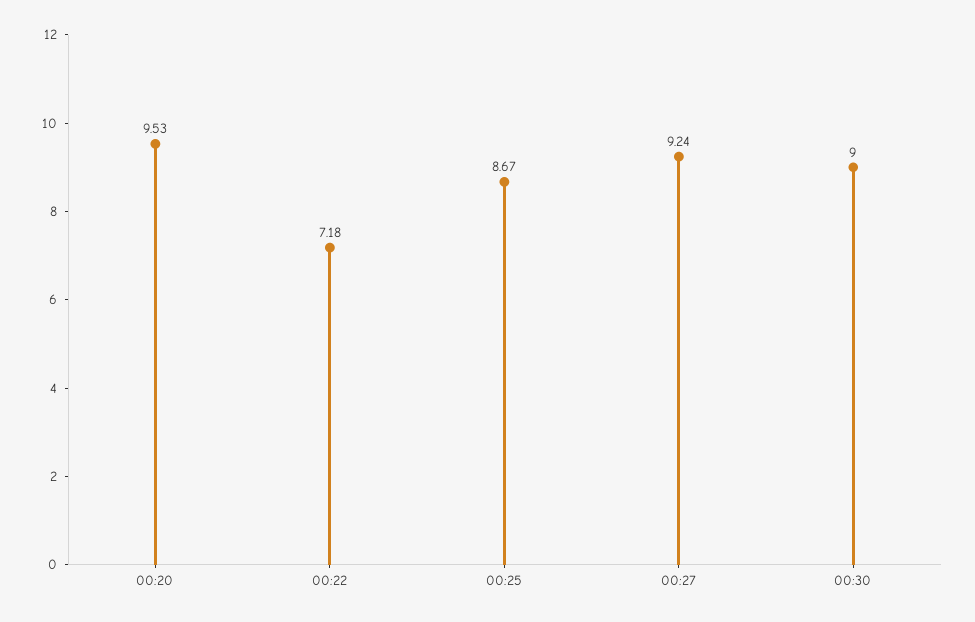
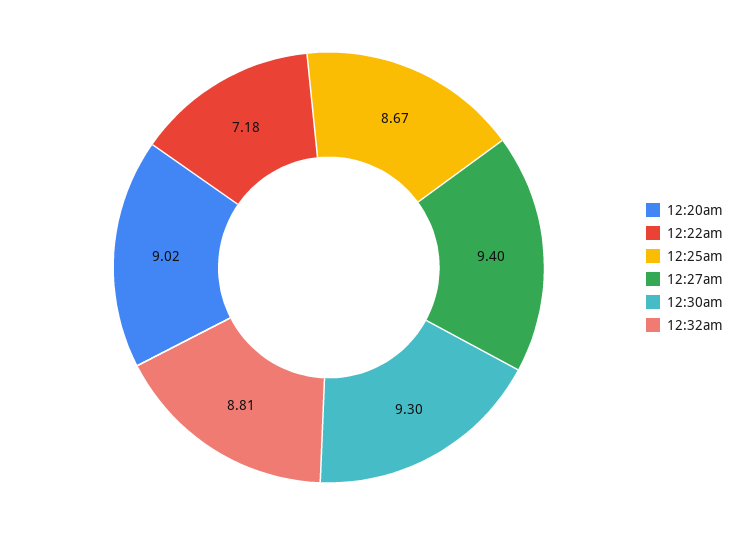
00:20: 9.53 -> 9.02
00:27: 9.24 -> 9.4
00:30: 9 -> 9.3
12:32am: none -> 8.81

